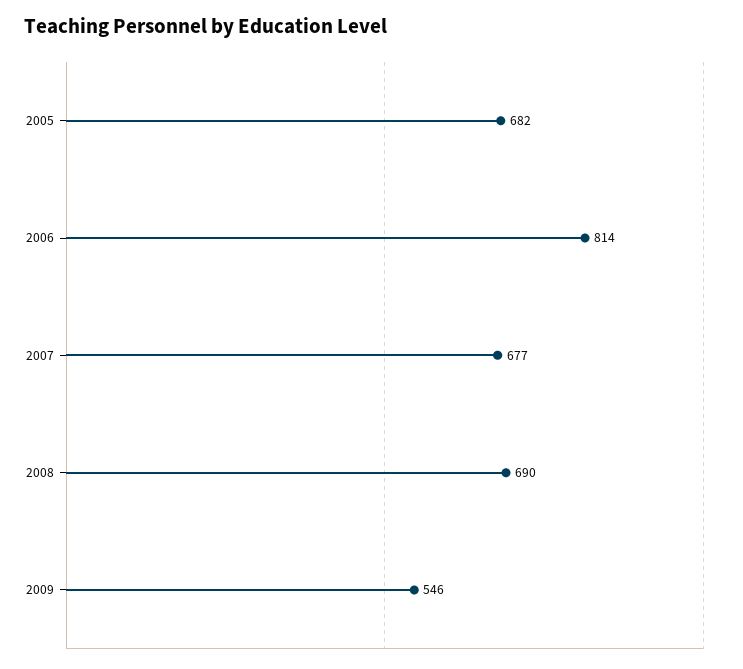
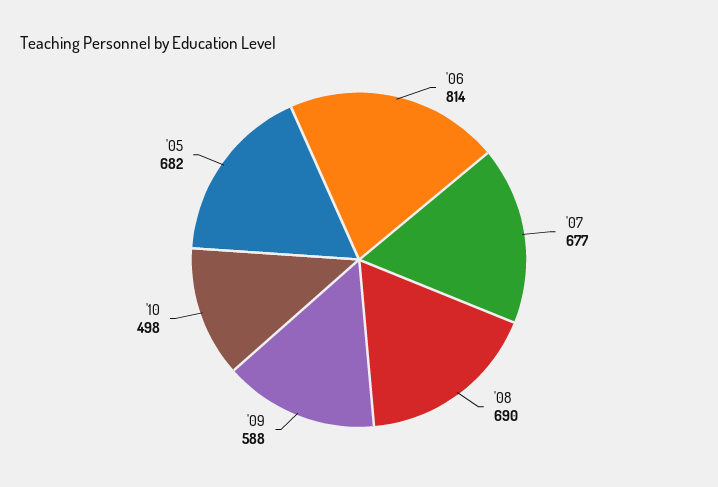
2009: 546 -> 588
'10: none -> 498

